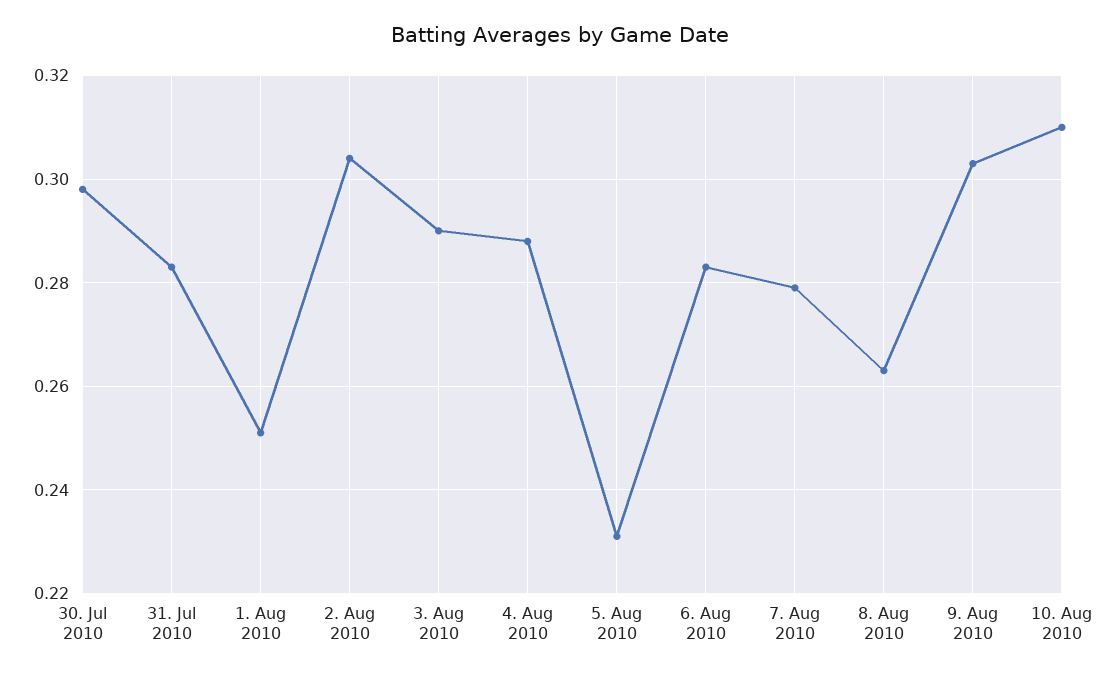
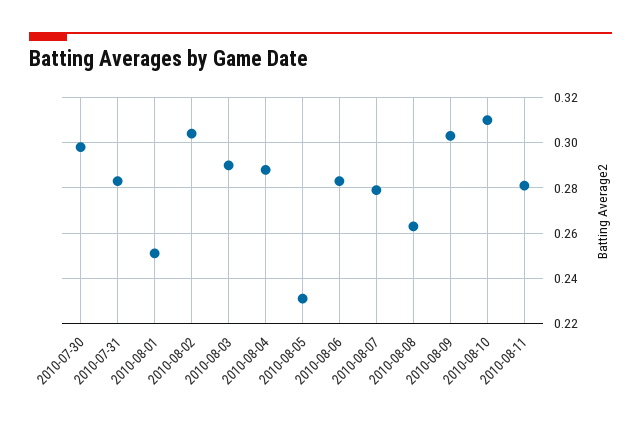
2010-08-11: none -> 0.28

